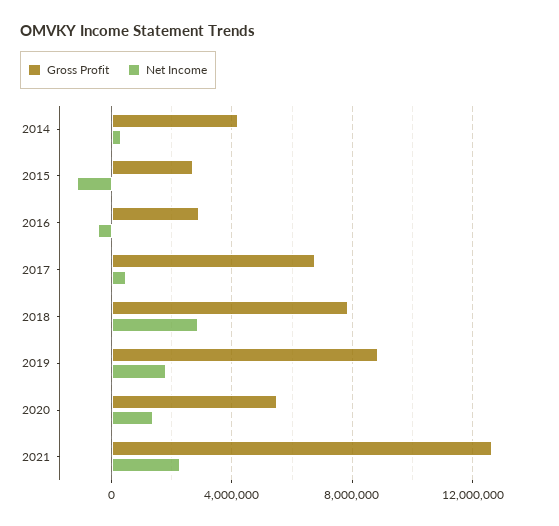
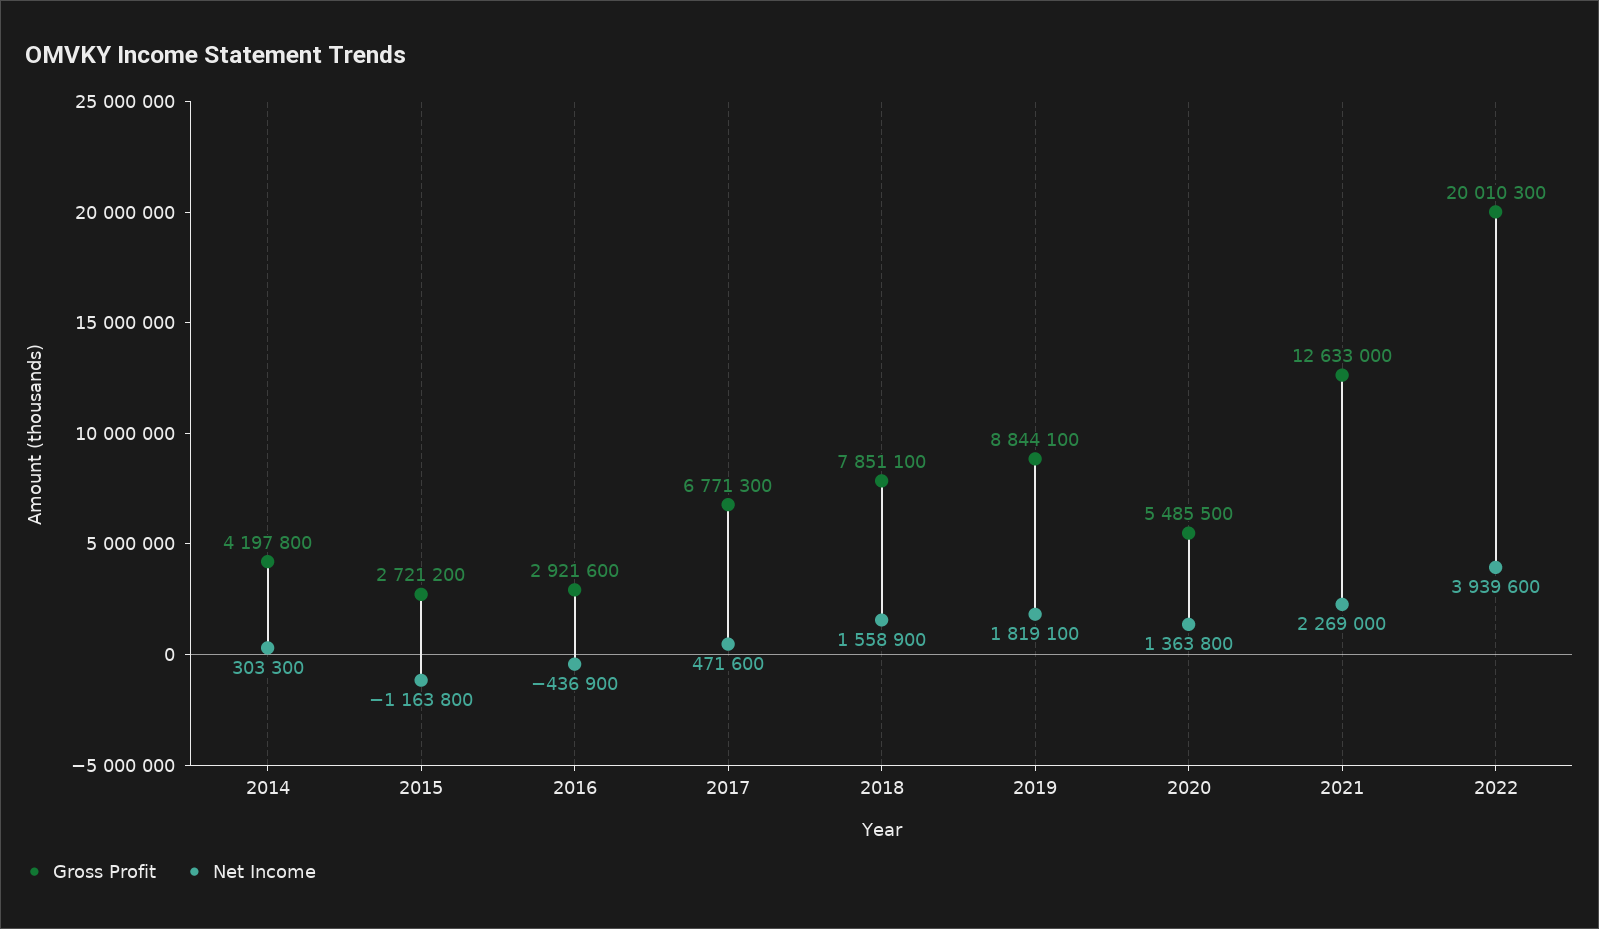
Net Income, 2018: 3000000 -> 1558900
Gross Profit, 2022: none -> 20010300
Net Income, 2022: none -> 3939600

